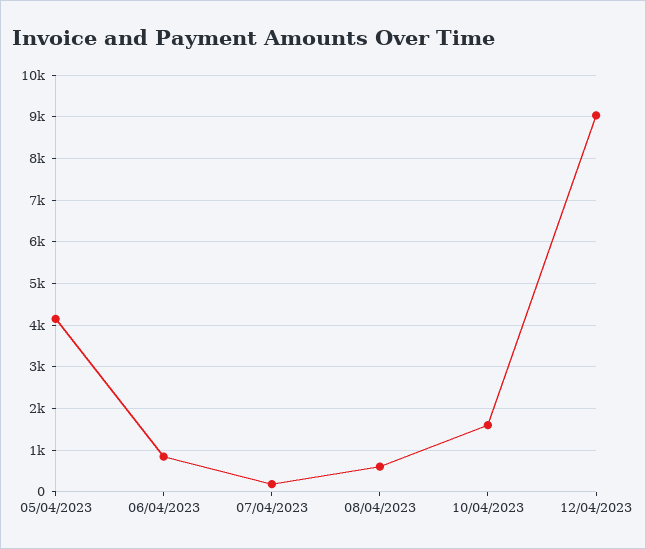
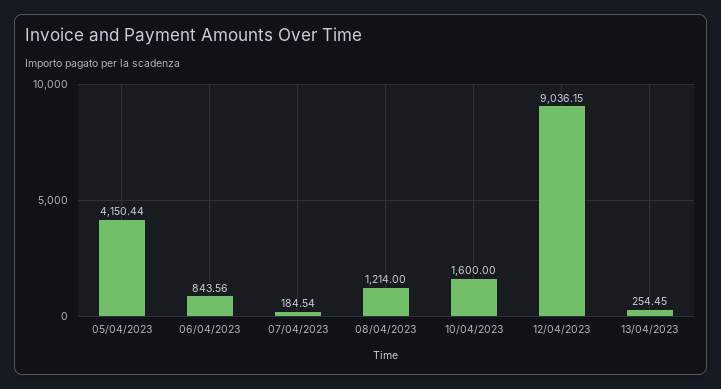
08/04/2023: 600 -> 1214
13/04/2023: none -> 254.45

